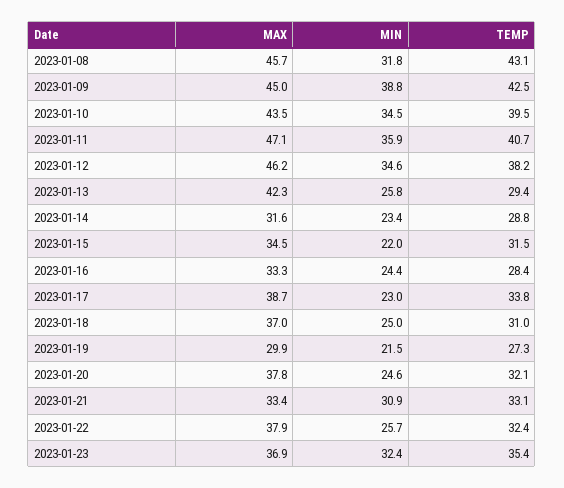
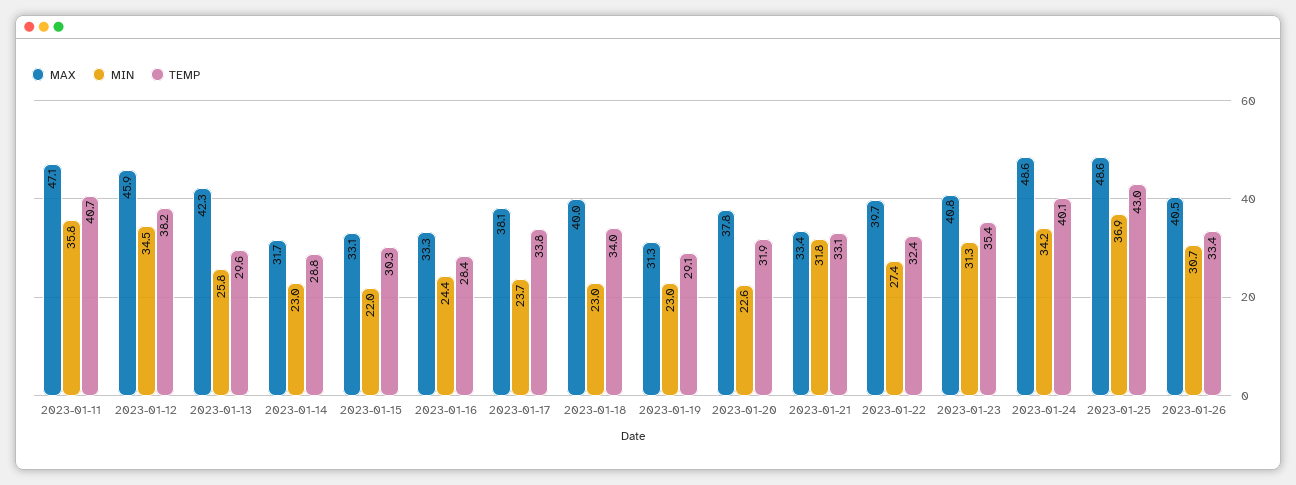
MAX, 2023-01-08: 45.7 -> none
MIN, 2023-01-08: 31.8 -> none
TEMP, 2023-01-08: 43.1 -> none
MAX, 2023-01-09: 45 -> none
MIN, 2023-01-09: 38.8 -> none
TEMP, 2023-01-09: 42.5 -> none
MAX, 2023-01-10: 43.5 -> none
MIN, 2023-01-10: 34.5 -> none
TEMP, 2023-01-10: 39.5 -> none
MIN, 2023-01-11: 35.9 -> 35.8
MAX, 2023-01-12: 46.2 -> 45.9
MIN, 2023-01-12: 34.6 -> 34.5
TEMP, 2023-01-13: 29.4 -> 29.6
MAX, 2023-01-14: 31.6 -> 31.7
MIN, 2023-01-14: 23.4 -> 23
MAX, 2023-01-15: 34.5 -> 33.1
TEMP, 2023-01-15: 31.5 -> 30.3
MAX, 2023-01-17: 38.7 -> 38.1
MIN, 2023-01-17: 23 -> 23.7
MAX, 2023-01-18: 37 -> 40
MIN, 2023-01-18: 25 -> 23
TEMP, 2023-01-18: 31 -> 34
MAX, 2023-01-19: 29.9 -> 31.3
MIN, 2023-01-19: 21.5 -> 23
TEMP, 2023-01-19: 27.3 -> 29.1
MIN, 2023-01-20: 24.6 -> 22.6
TEMP, 2023-01-20: 32.1 -> 31.9
MIN, 2023-01-21: 30.9 -> 31.8
MAX, 2023-01-22: 37.9 -> 39.7
MIN, 2023-01-22: 25.7 -> 27.4
MAX, 2023-01-23: 36.9 -> 40.8
MIN, 2023-01-23: 32.4 -> 31.3
MAX, 2023-01-24: none -> 48.6
MIN, 2023-01-24: none -> 34.2
TEMP, 2023-01-24: none -> 40.1
MAX, 2023-01-25: none -> 48.6
MIN, 2023-01-25: none -> 36.9
TEMP, 2023-01-25: none -> 43
MAX, 2023-01-26: none -> 40.5
MIN, 2023-01-26: none -> 30.7
TEMP, 2023-01-26: none -> 33.4

